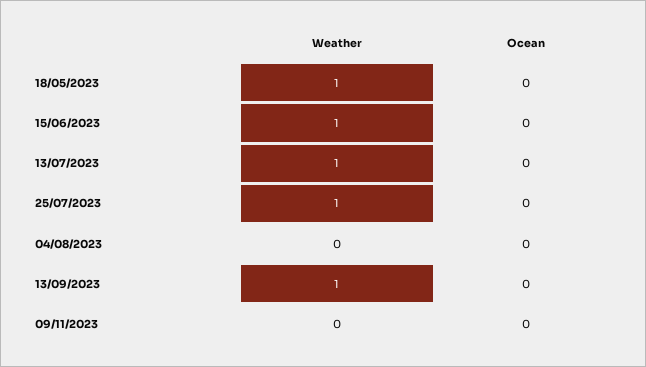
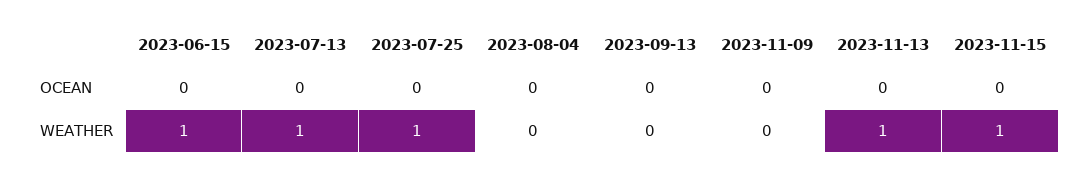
Weather, 18/05/2023: 1 -> none
Ocean, 18/05/2023: 0 -> none
Weather, 13/09/2023: 1 -> 0
Ocean, 2023-11-13: none -> 0
Ocean, 2023-11-15: none -> 0
Weather, 2023-11-13: none -> 1
Weather, 2023-11-15: none -> 1

